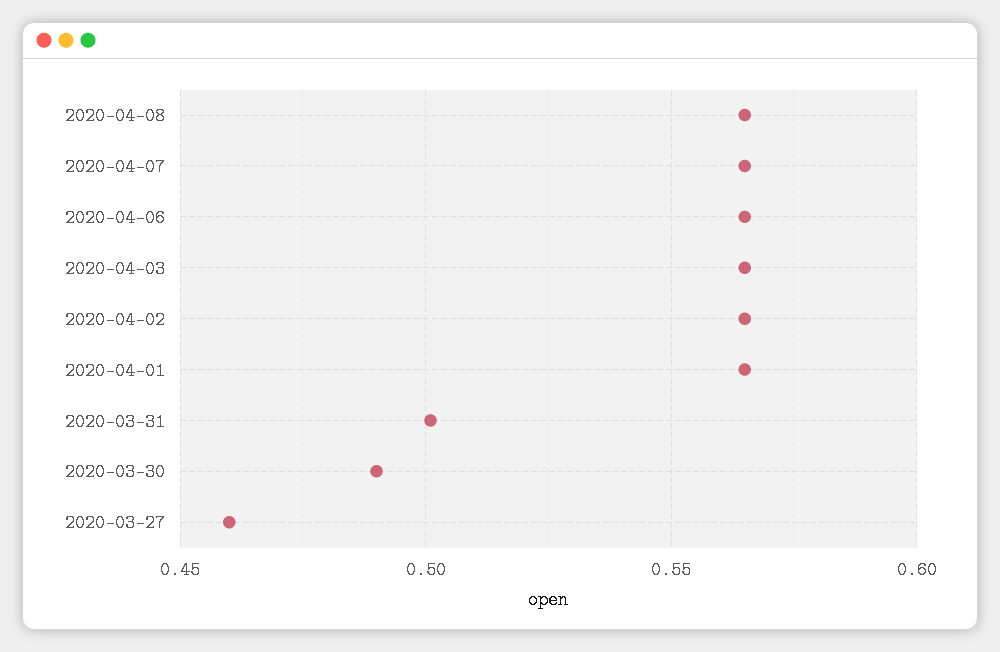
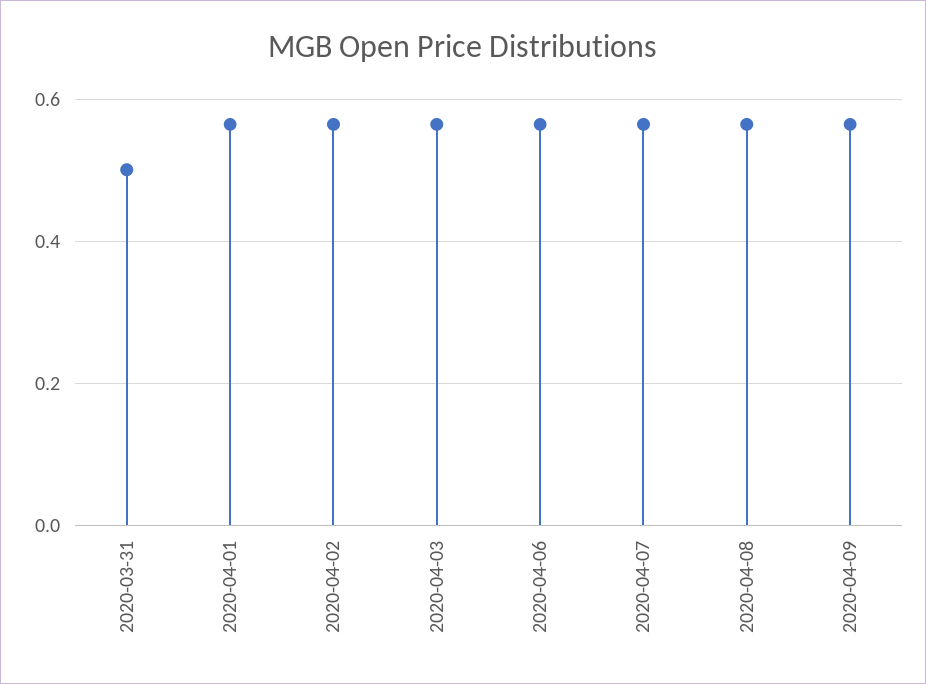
2020-03-30: 0.49 -> none
2020-03-27: 0.46 -> none
2020-04-09: none -> 0.56

